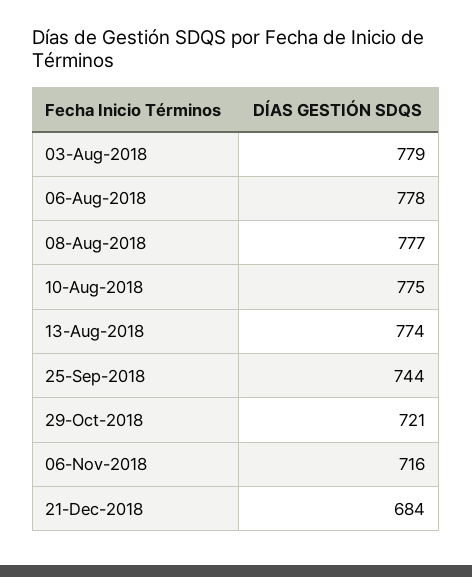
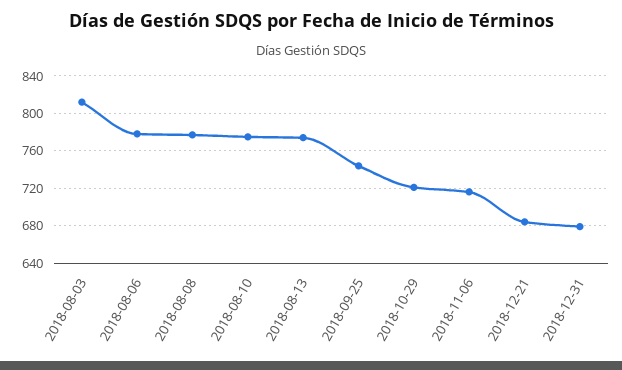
03-Aug-2018: 779 -> 810
2018-12-31: none -> 680

